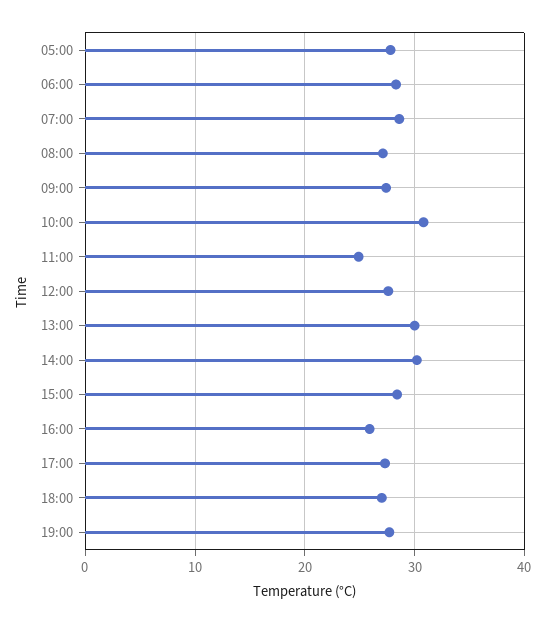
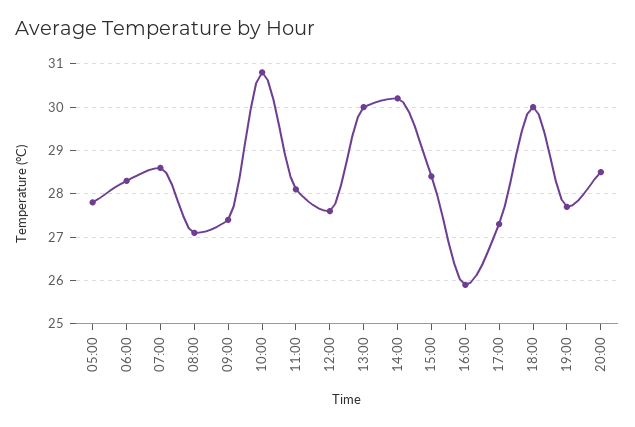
11:00: 25 -> 28
18:00: 27 -> 30
20:00: none -> 28.5

